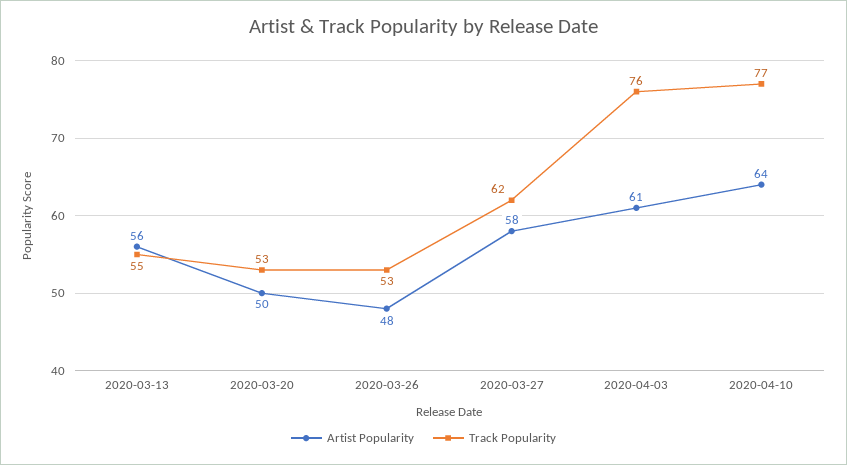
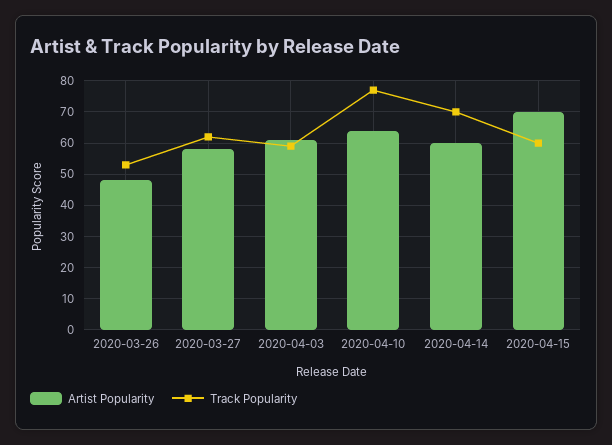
Artist Popularity, 2020-03-13: 56 -> none
Track Popularity, 2020-03-13: 55 -> none
Artist Popularity, 2020-03-20: 50 -> none
Track Popularity, 2020-03-20: 53 -> none
Track Popularity, 2020-04-03: 76 -> 60
Artist Popularity, 2020-04-14: none -> 60
Track Popularity, 2020-04-14: none -> 70
Artist Popularity, 2020-04-15: none -> 70
Track Popularity, 2020-04-15: none -> 60

